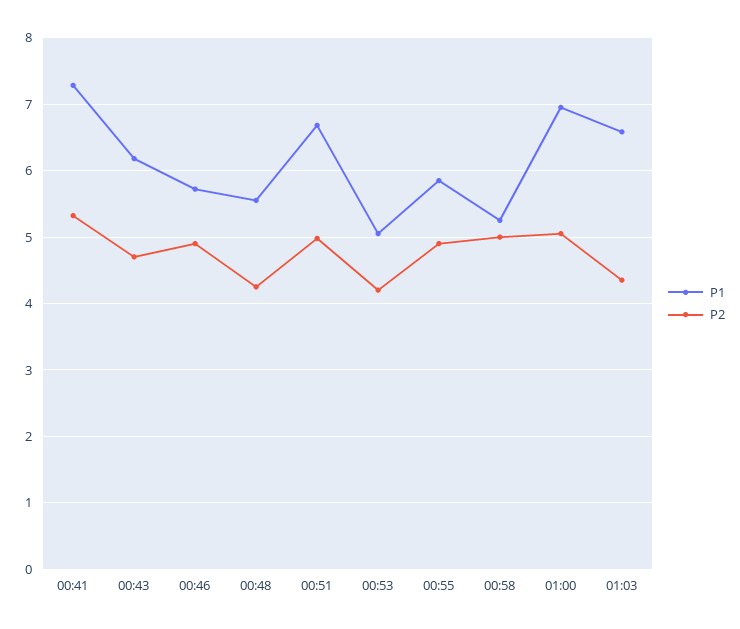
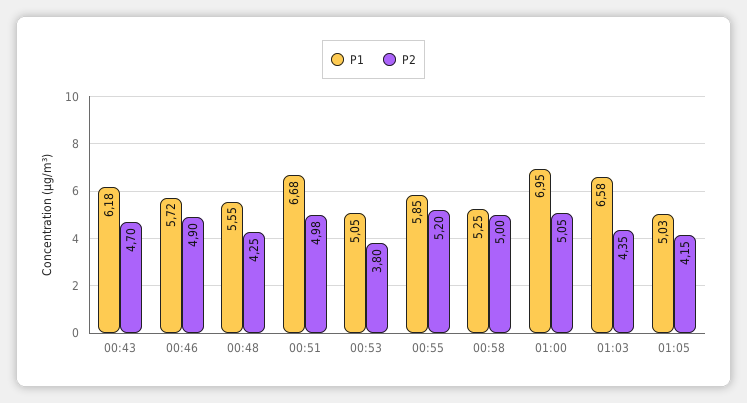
P1, 00:41: 7.3 -> none
P2, 00:41: 5.3 -> none
P2, 00:53: 4.2 -> 3.8
P2, 00:55: 4.9 -> 5.2
P1, 01:05: none -> 5.03
P2, 01:05: none -> 4.15

